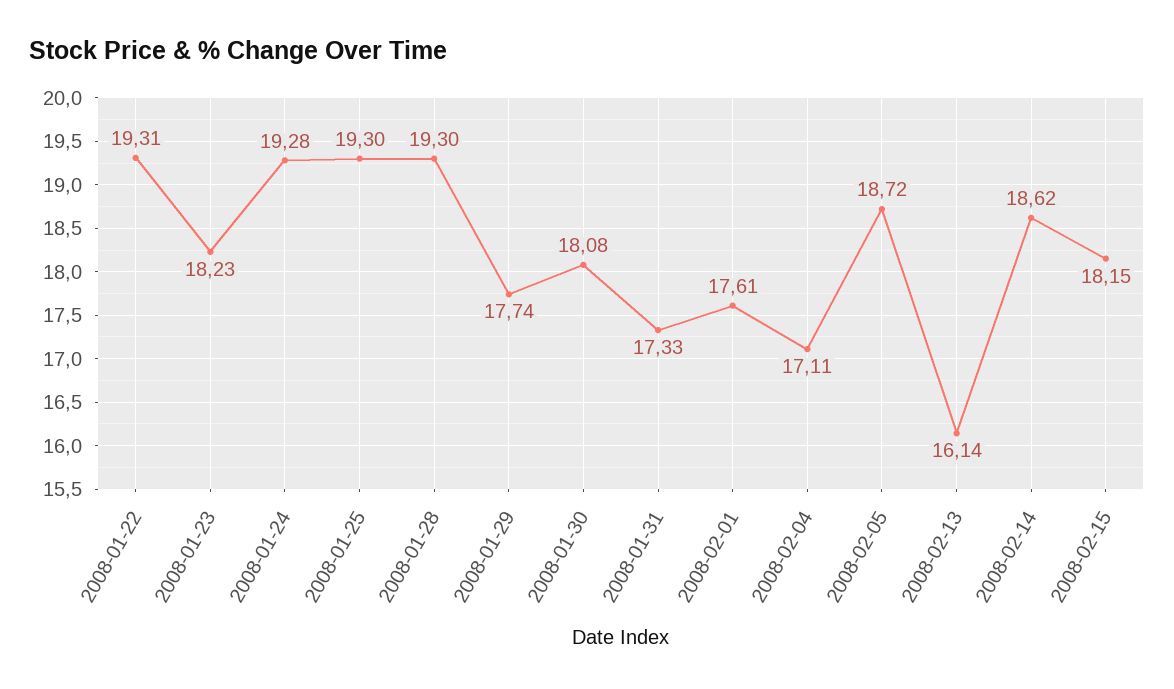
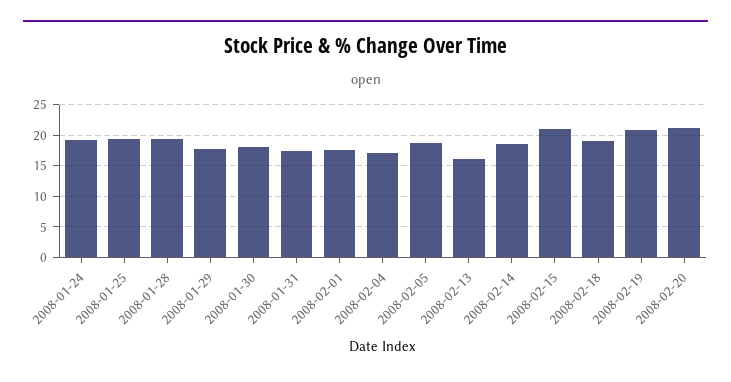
2008-01-22: 19.31 -> none
2008-01-23: 18.23 -> none
2008-02-15: 18.15 -> 21
2008-02-18: none -> 19
2008-02-19: none -> 21
2008-02-20: none -> 21

